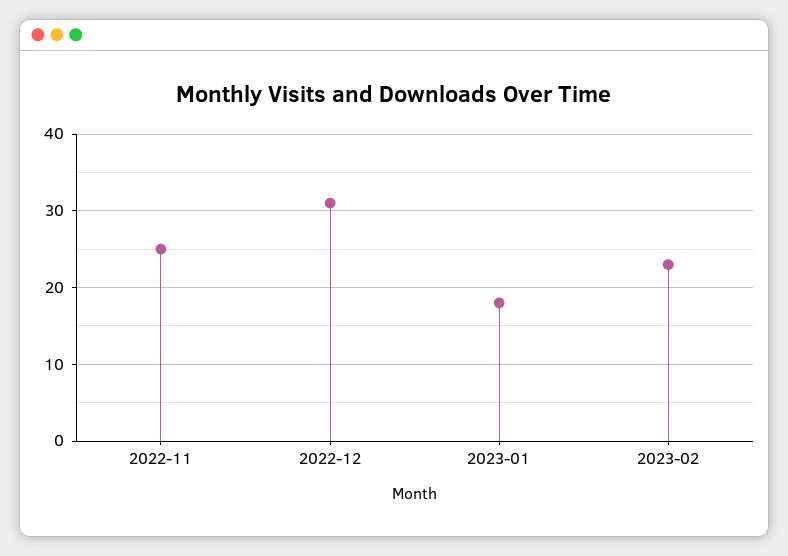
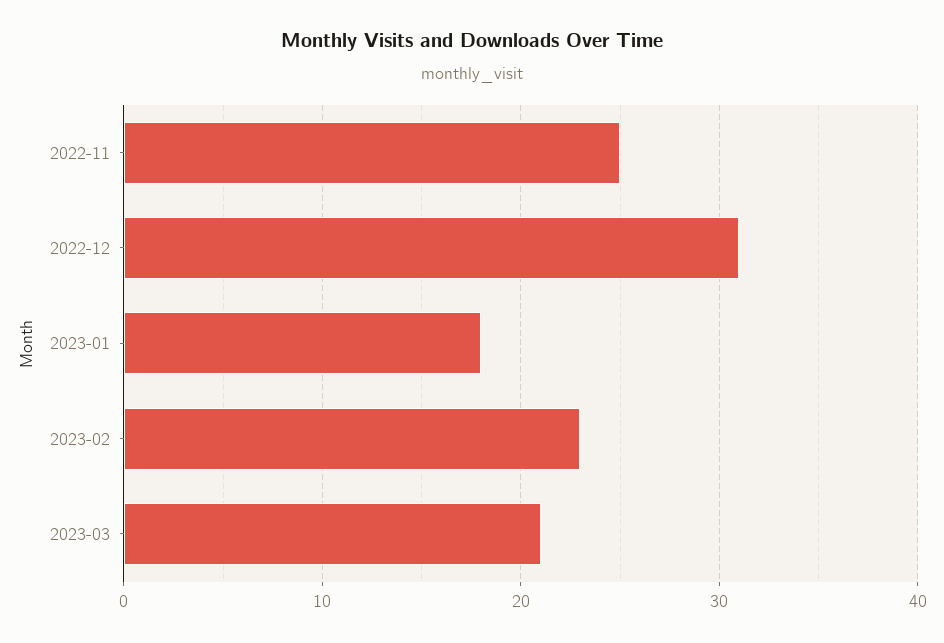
2023-03: none -> 21

